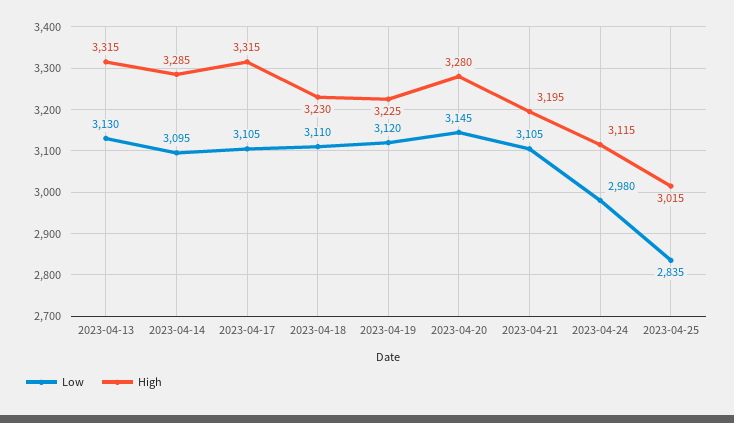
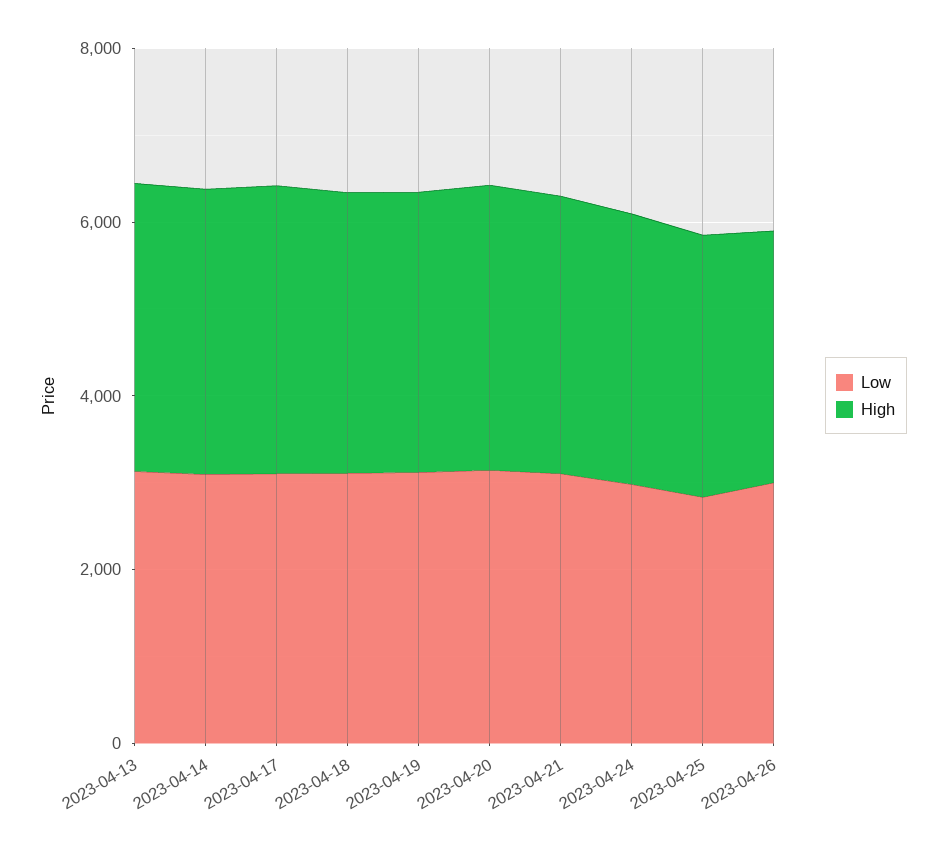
Low, 2023-04-26: none -> 3000
High, 2023-04-26: none -> 3000

